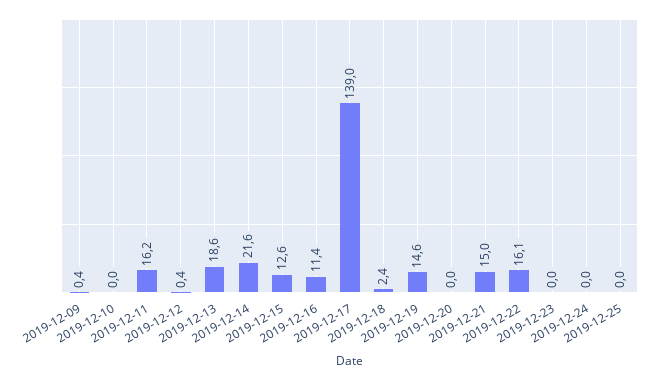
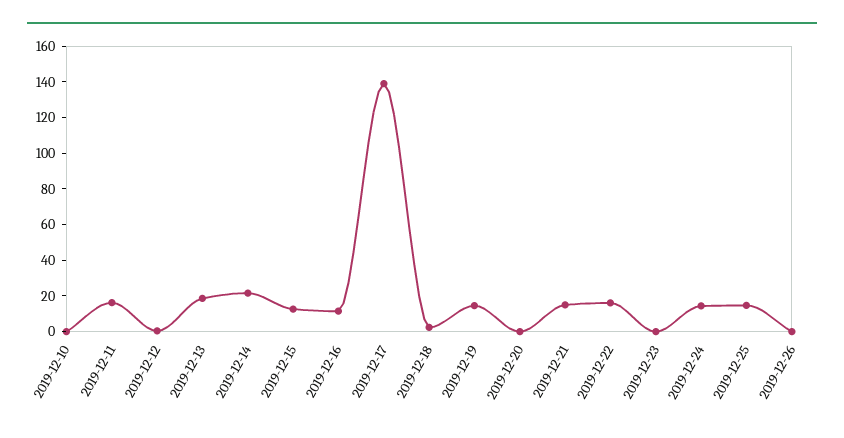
2019-12-09: 0.4 -> none
2019-12-24: 0 -> 15
2019-12-25: 0 -> 15
2019-12-26: none -> 0

